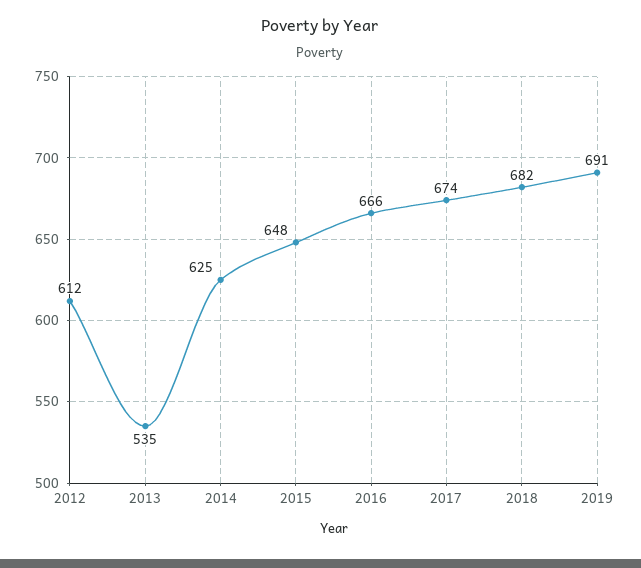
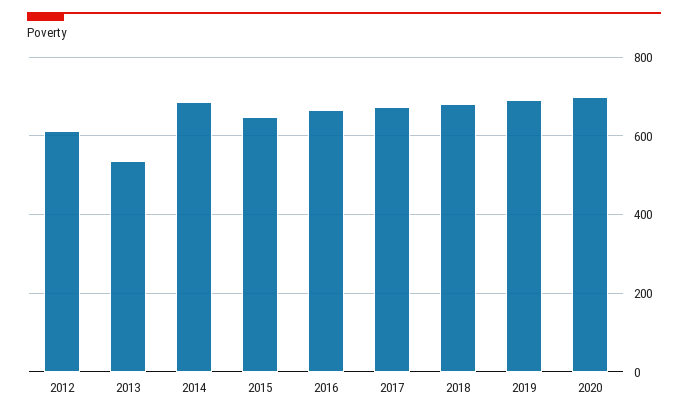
2014: 625 -> 680
2020: none -> 700

